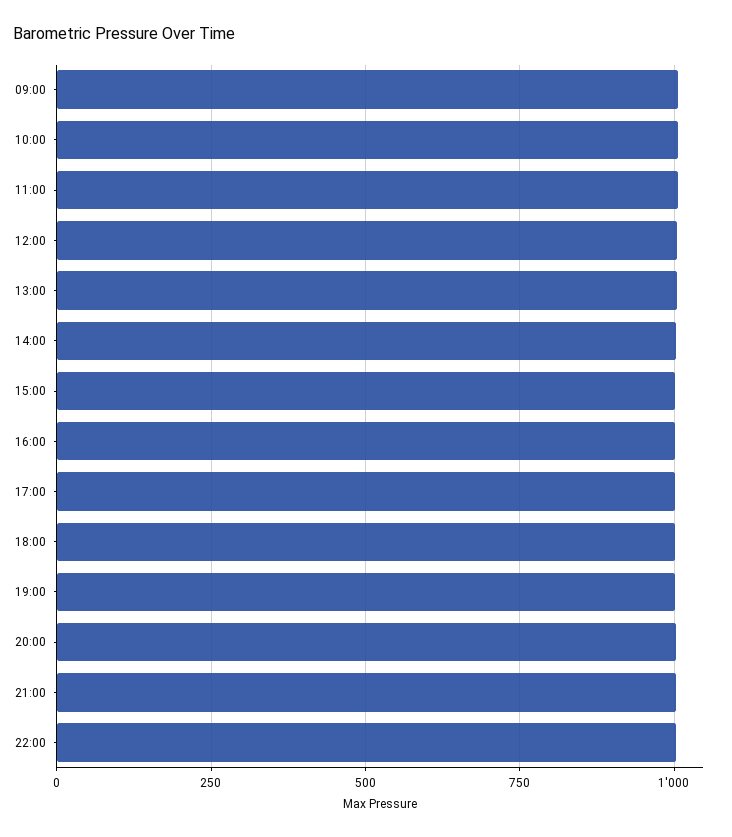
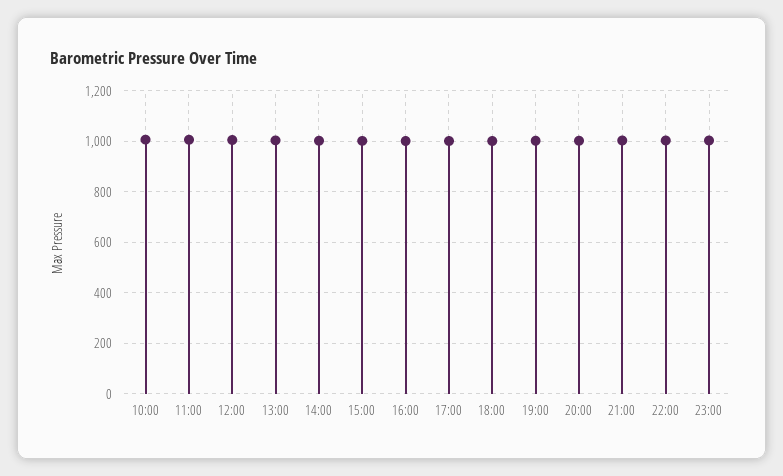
09:00: 1000 -> none
23:00: none -> 1000

